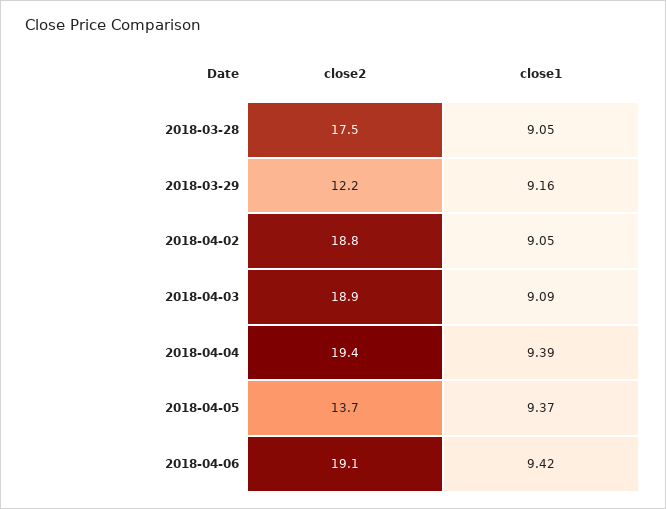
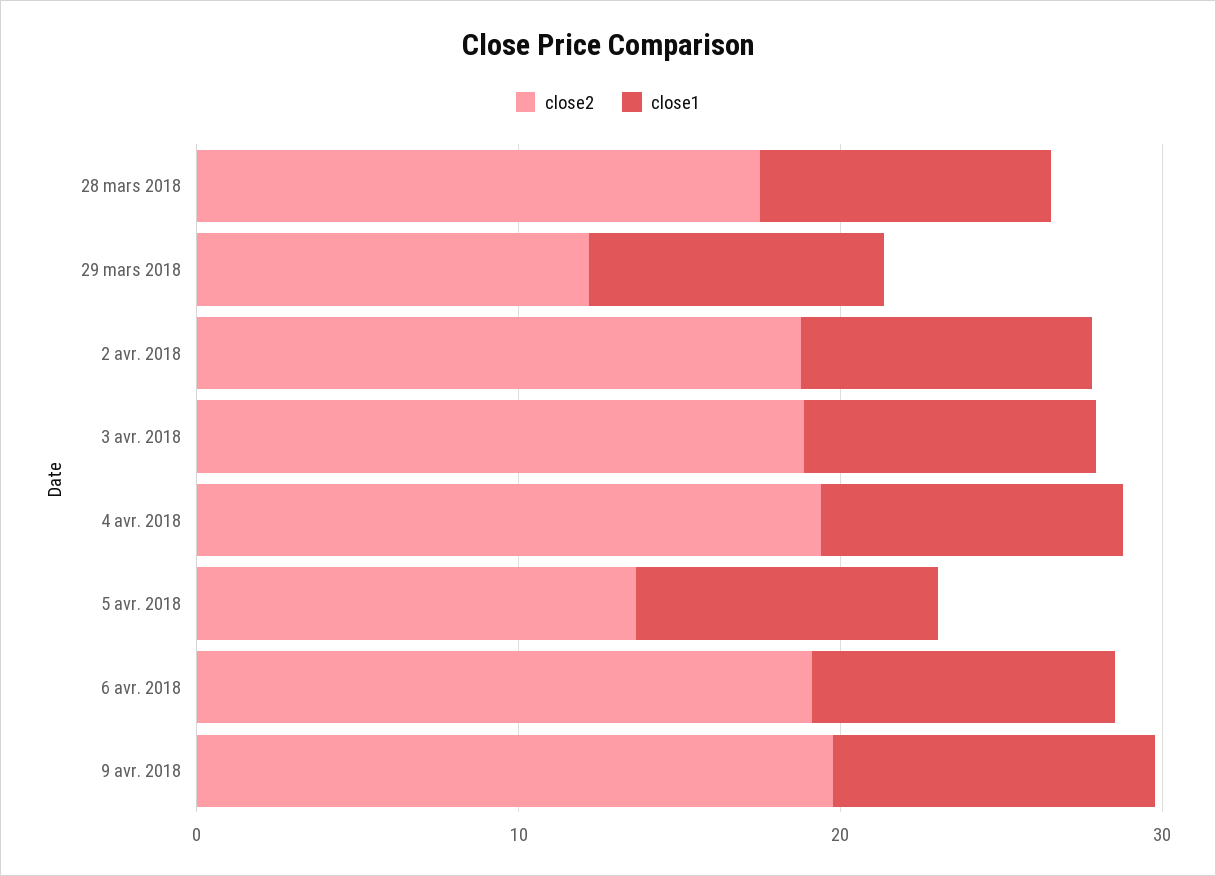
close2, 9 avr. 2018: none -> 20
close1, 9 avr. 2018: none -> 10

